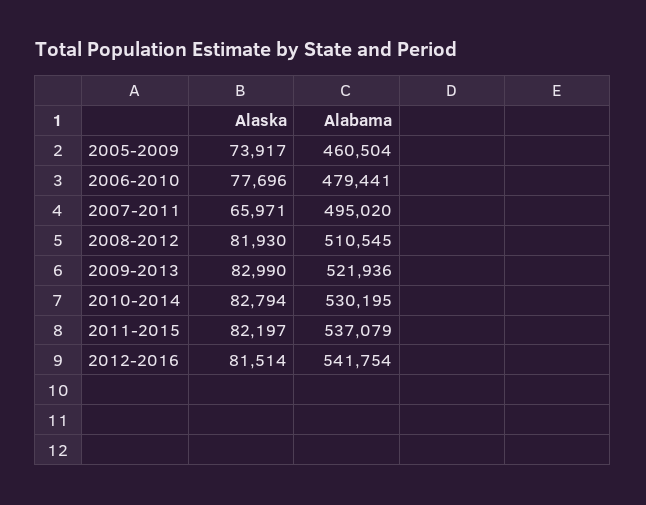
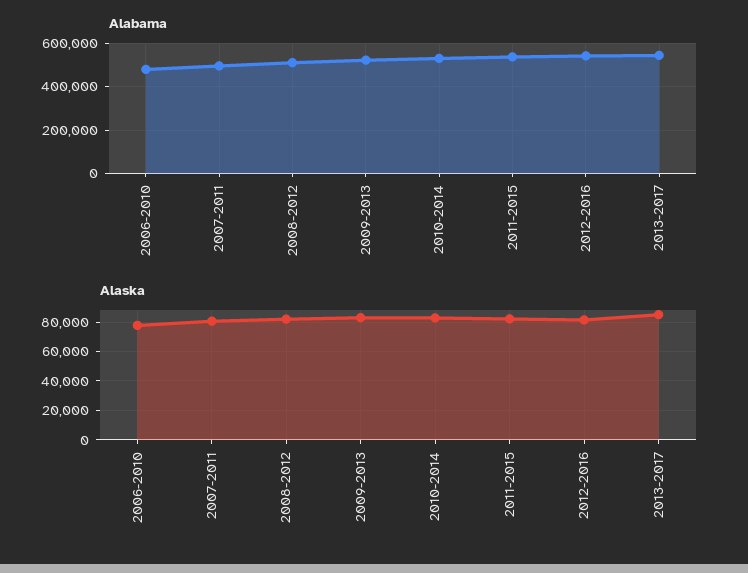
Alaska, 2005-2009: 73917 -> none
Alabama, 2005-2009: 460504 -> none
Alaska, 2007-2011: 65971 -> 80000
Alabama, 2013-2017: none -> 550000
Alaska, 2013-2017: none -> 85000

